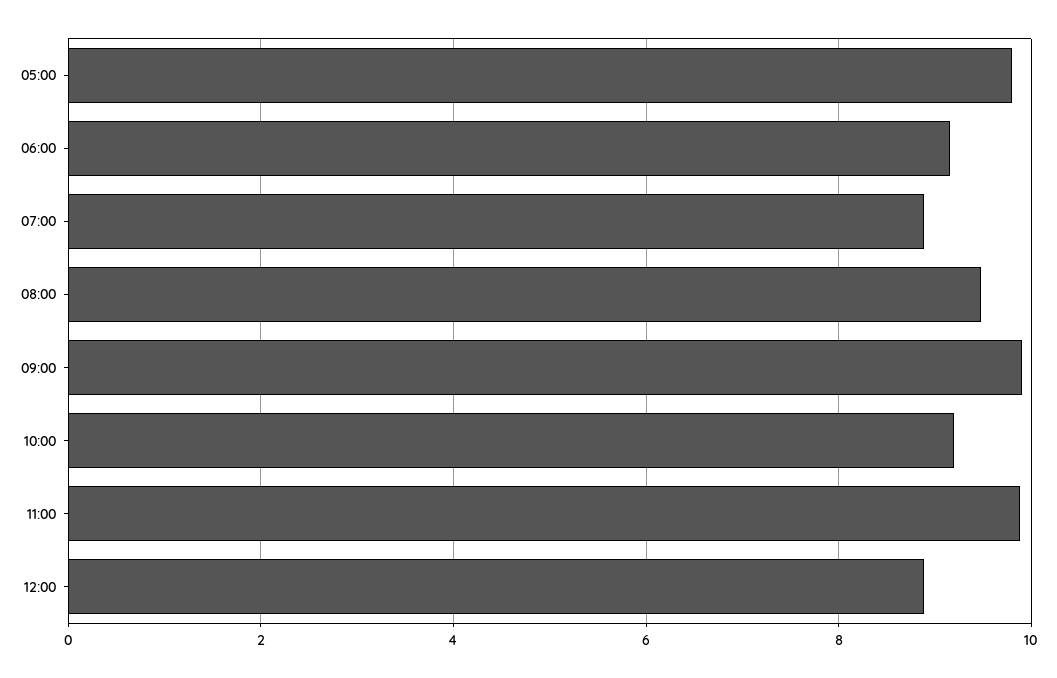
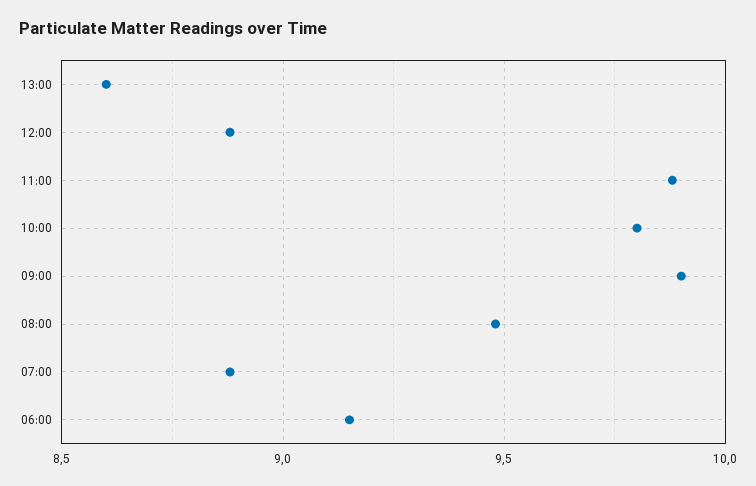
05:00: 9.8 -> none
10:00: 9.2 -> 9.8
13:00: none -> 8.6

